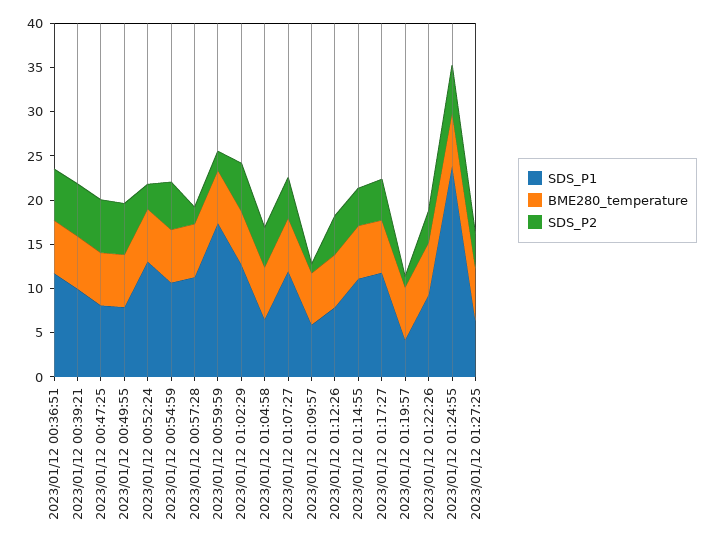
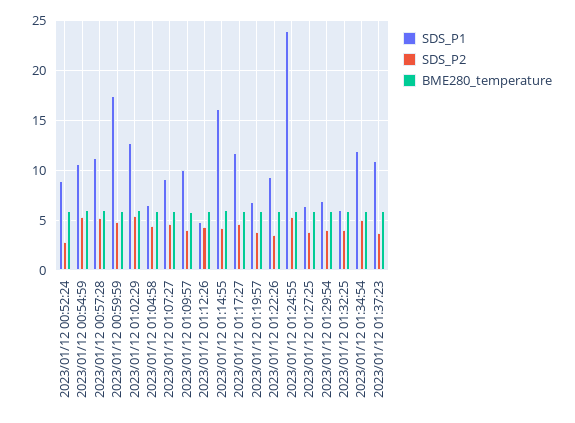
SDS_P1, 2023/01/12 00:36:51: 12 -> none
BME280_temperature, 2023/01/12 00:36:51: 6 -> none
SDS_P2, 2023/01/12 00:36:51: 6 -> none
SDS_P1, 2023/01/12 00:39:21: 10 -> none
BME280_temperature, 2023/01/12 00:39:21: 6 -> none
SDS_P2, 2023/01/12 00:39:21: 6 -> none
SDS_P1, 2023/01/12 00:47:25: 8 -> none
BME280_temperature, 2023/01/12 00:47:25: 6 -> none
SDS_P2, 2023/01/12 00:47:25: 6 -> none
SDS_P1, 2023/01/12 00:49:55: 8 -> none
BME280_temperature, 2023/01/12 00:49:55: 6 -> none
SDS_P2, 2023/01/12 00:49:55: 6 -> none
SDS_P1, 2023/01/12 00:52:24: 13 -> 9
SDS_P2, 2023/01/12 00:57:28: 2 -> 5
SDS_P2, 2023/01/12 00:59:59: 2 -> 5
SDS_P1, 2023/01/12 01:07:27: 12 -> 9
SDS_P1, 2023/01/12 01:09:57: 6 -> 10
SDS_P2, 2023/01/12 01:09:57: 1 -> 4
SDS_P1, 2023/01/12 01:12:26: 8 -> 5
SDS_P1, 2023/01/12 01:14:55: 11 -> 16
SDS_P1, 2023/01/12 01:19:57: 4 -> 7
SDS_P2, 2023/01/12 01:19:57: 1 -> 4
SDS_P1, 2023/01/12 01:29:54: none -> 7
SDS_P2, 2023/01/12 01:29:54: none -> 4
BME280_temperature, 2023/01/12 01:29:54: none -> 6
SDS_P1, 2023/01/12 01:32:25: none -> 6
SDS_P2, 2023/01/12 01:32:25: none -> 4
BME280_temperature, 2023/01/12 01:32:25: none -> 6
SDS_P1, 2023/01/12 01:34:54: none -> 12
SDS_P2, 2023/01/12 01:34:54: none -> 5
BME280_temperature, 2023/01/12 01:34:54: none -> 6
SDS_P1, 2023/01/12 01:37:23: none -> 11
SDS_P2, 2023/01/12 01:37:23: none -> 4
BME280_temperature, 2023/01/12 01:37:23: none -> 6

